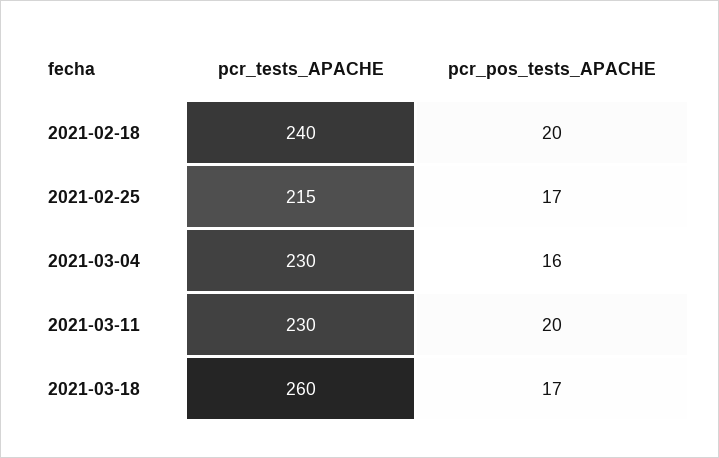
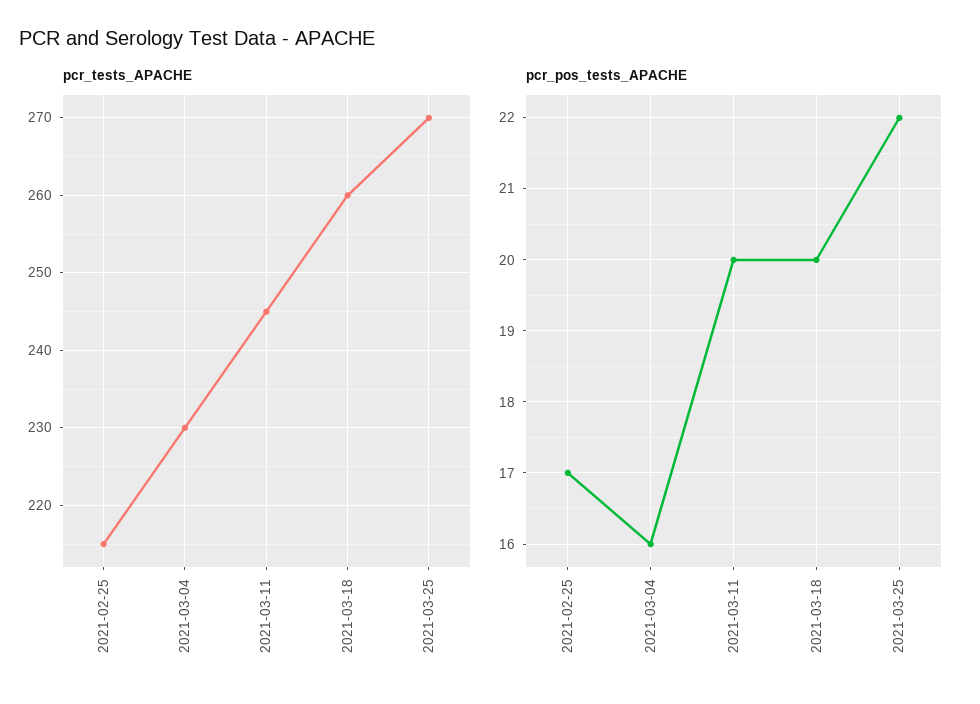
pcr_tests_APACHE, 2021-02-18: 240 -> none
pcr_pos_tests_APACHE, 2021-02-18: 20 -> none
pcr_tests_APACHE, 2021-03-11: 230 -> 245
pcr_pos_tests_APACHE, 2021-03-18: 17 -> 20
pcr_tests_APACHE, 2021-03-25: none -> 270
pcr_pos_tests_APACHE, 2021-03-25: none -> 22

